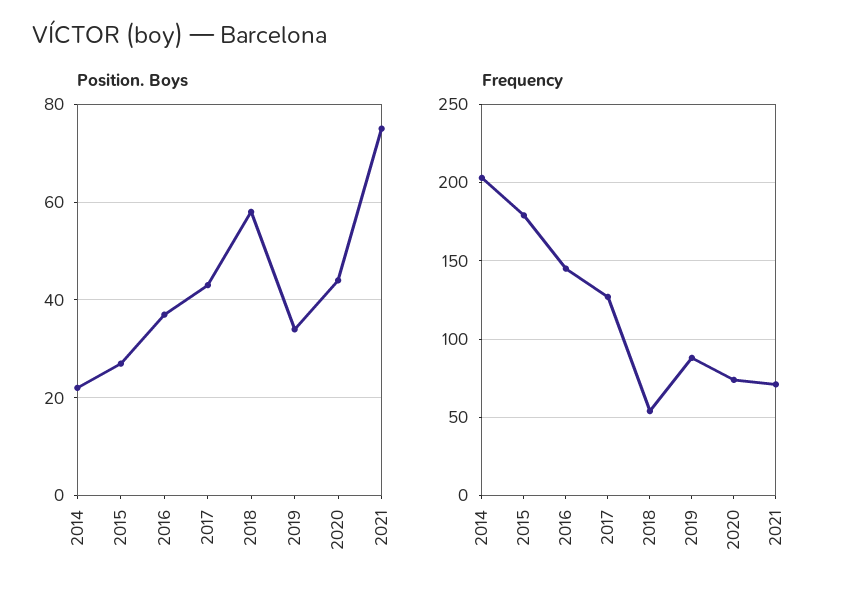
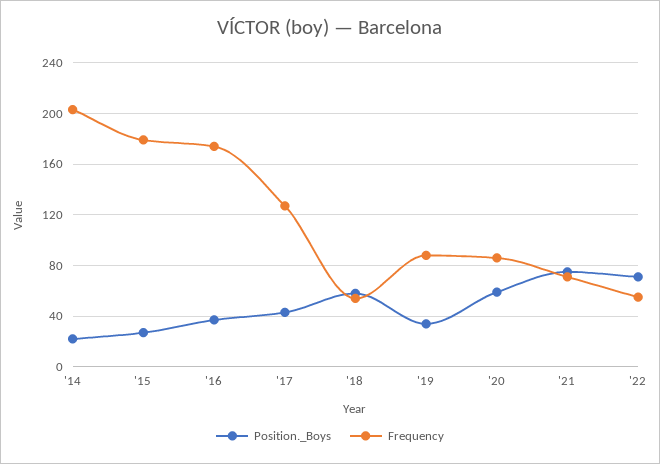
Position. Boys, 2020: 45 -> 60
Frequency, 2016: 145 -> 175
Frequency, 2020: 75 -> 85
Position. Boys, '22: none -> 70
Frequency, '22: none -> 55

